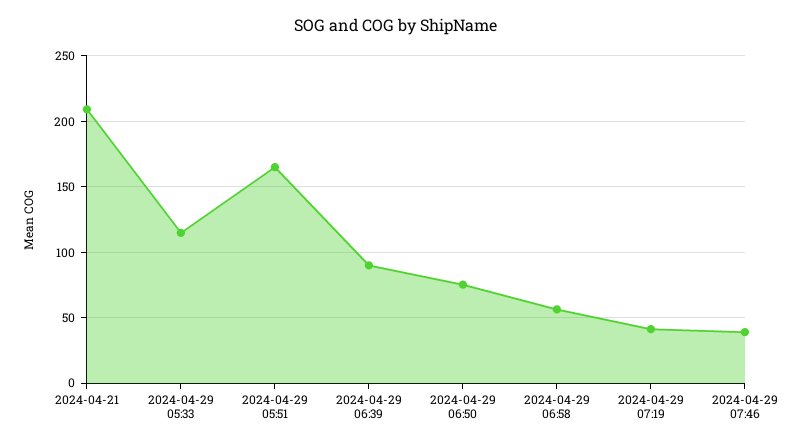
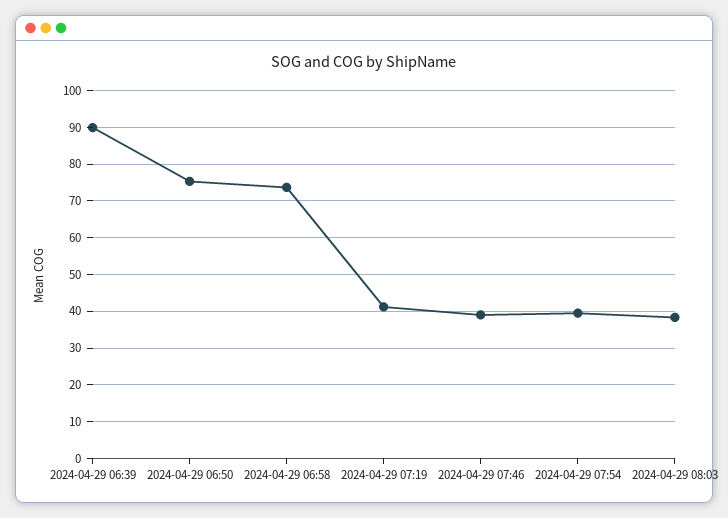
2024-04-21: 210 -> none
2024-04-29 05:33: 115 -> none
2024-04-29 05:51: 165 -> none
2024-04-29 06:58: 55 -> 74
2024-04-29 07:54: none -> 40
2024-04-29 08:03: none -> 38

